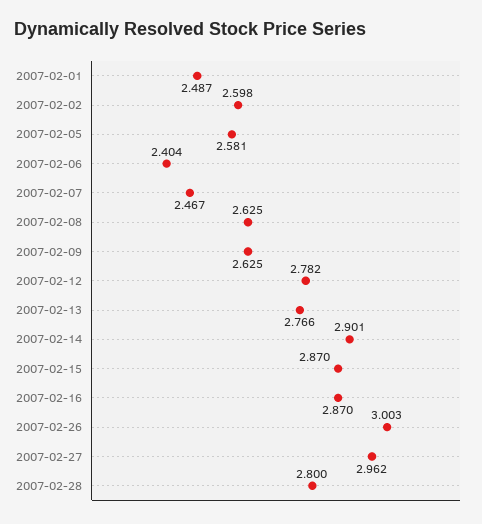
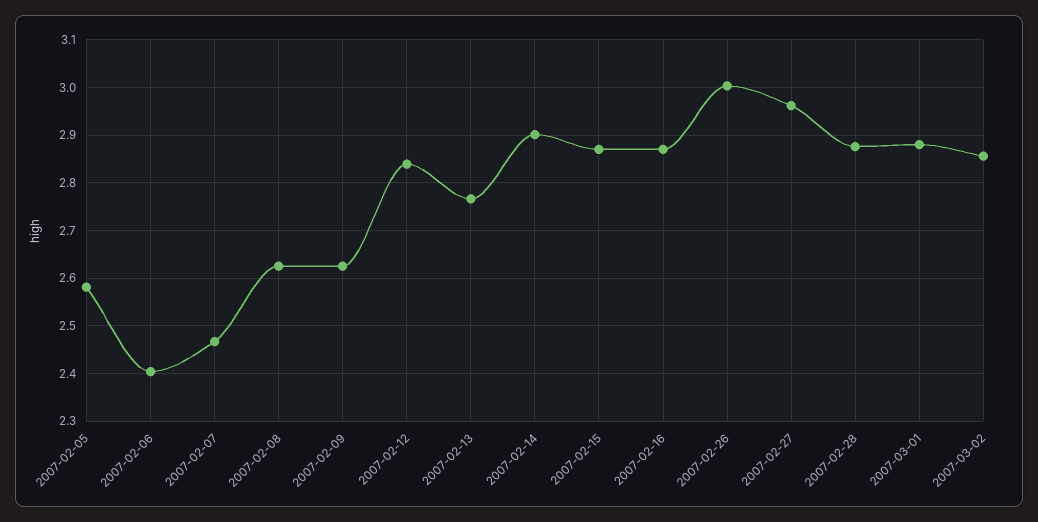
2007-02-01: 2.487 -> none
2007-02-02: 2.598 -> none
2007-02-12: 2.782 -> 2.84
2007-02-28: 2.8 -> 2.88
2007-03-01: none -> 2.88
2007-03-02: none -> 2.86

